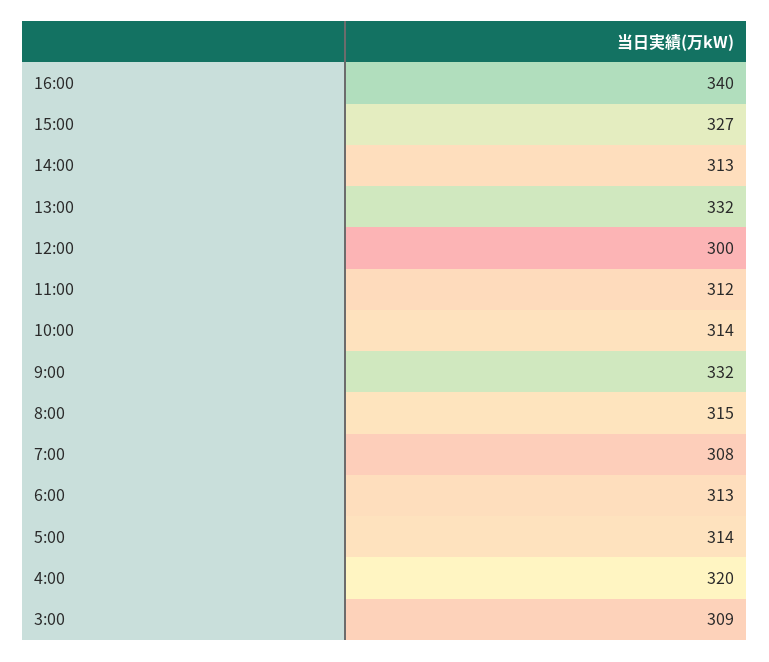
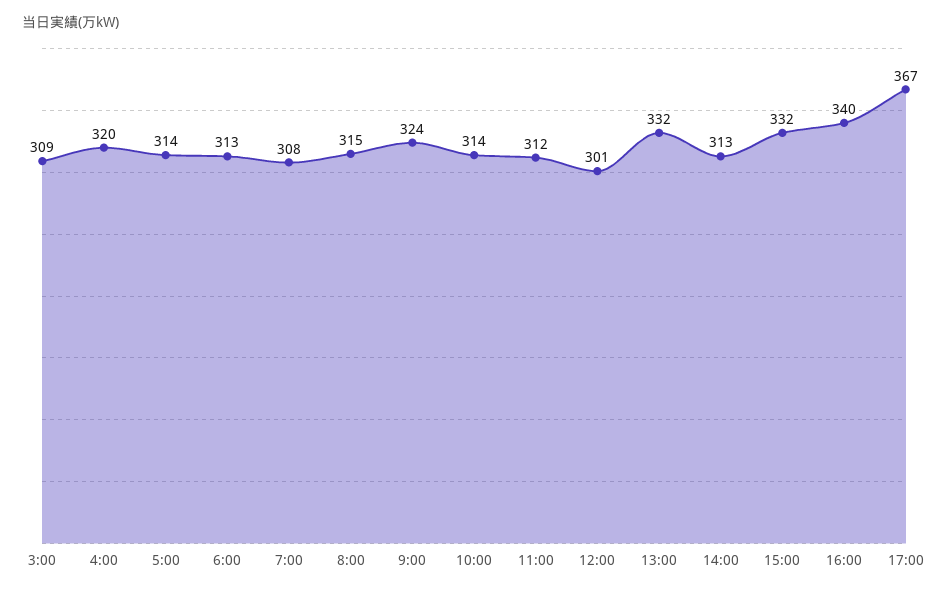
15:00: 327 -> 332
12:00: 300 -> 301
9:00: 332 -> 324
17:00: none -> 367

